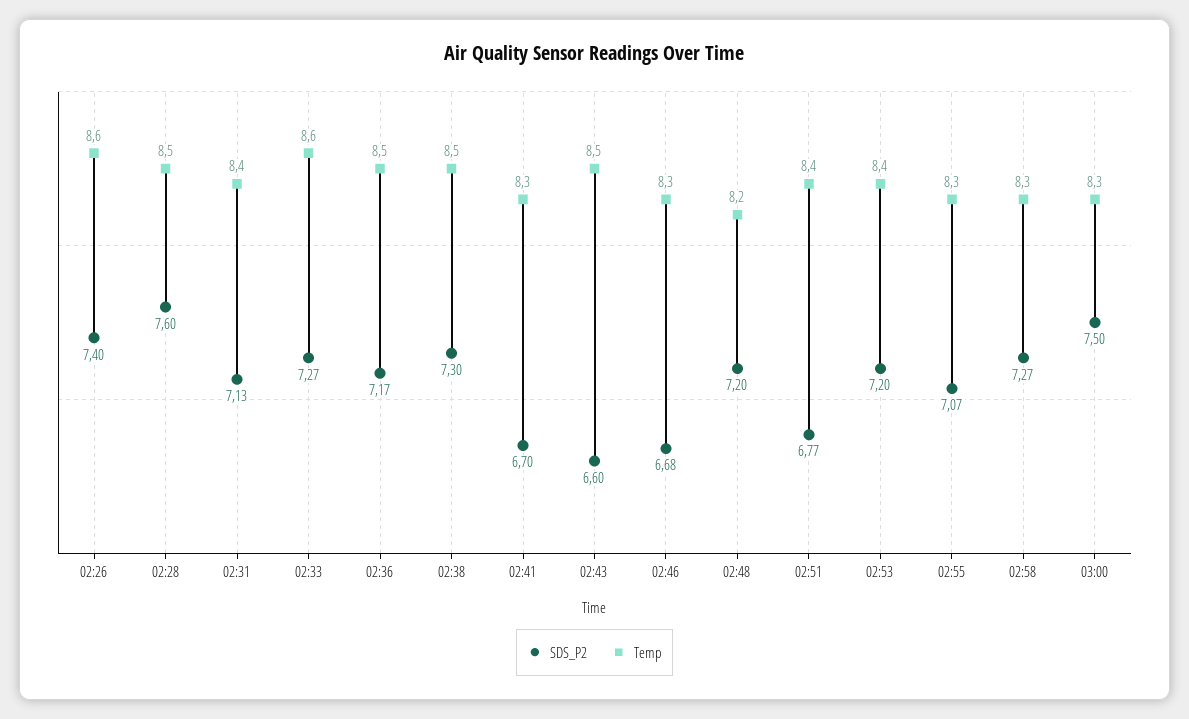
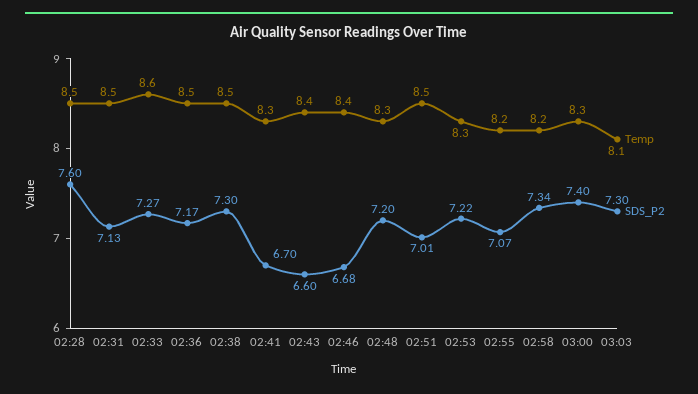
SDS_P2, 02:26: 7.4 -> none
Temp, 02:26: 8.6 -> none
Temp, 02:31: 8.4 -> 8.5
Temp, 02:43: 8.5 -> 8.4
Temp, 02:46: 8.3 -> 8.4
Temp, 02:48: 8.2 -> 8.3
SDS_P2, 02:51: 6.77 -> 7.01
Temp, 02:51: 8.4 -> 8.5
SDS_P2, 02:53: 7.2 -> 7.22
Temp, 02:53: 8.4 -> 8.3
Temp, 02:55: 8.3 -> 8.2
SDS_P2, 02:58: 7.27 -> 7.34
Temp, 02:58: 8.3 -> 8.2
SDS_P2, 03:00: 7.5 -> 7.4
Temp, 03:03: none -> 8.1
SDS_P2, 03:03: none -> 7.3

